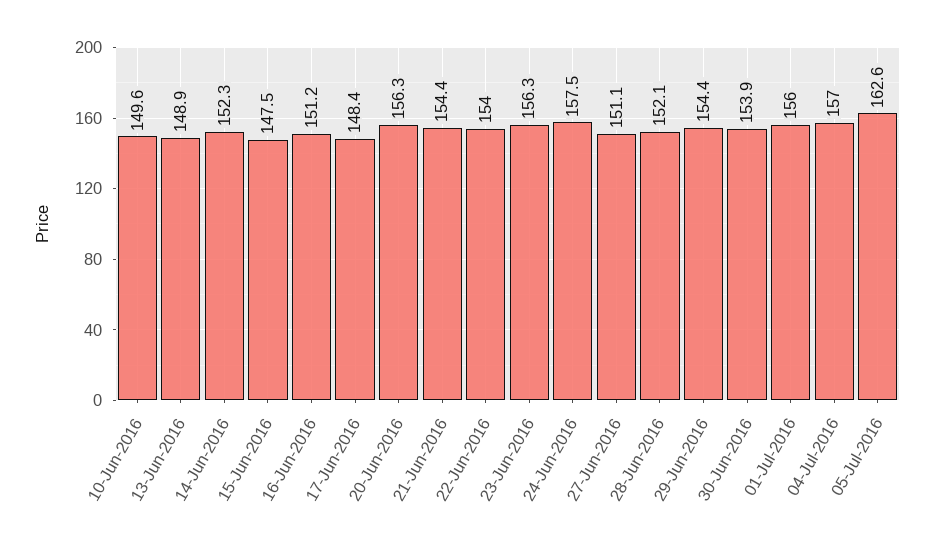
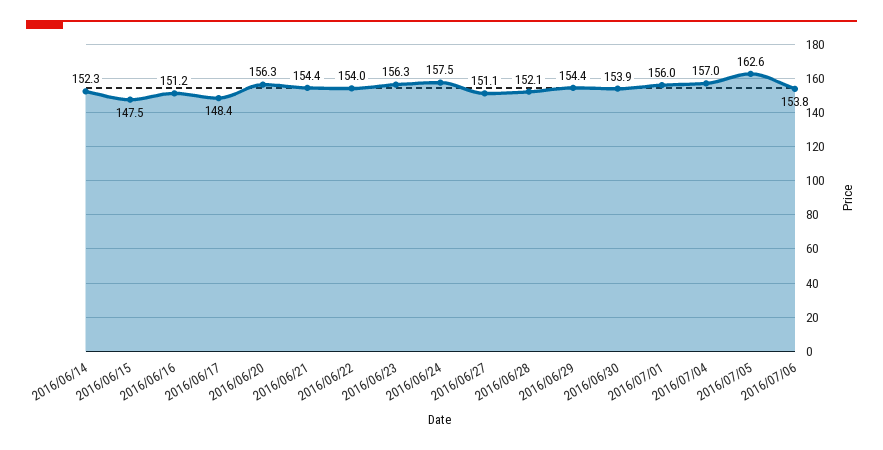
10-Jun-2016: 149.6 -> none
13-Jun-2016: 148.9 -> none
2016/07/06: none -> 153.8

